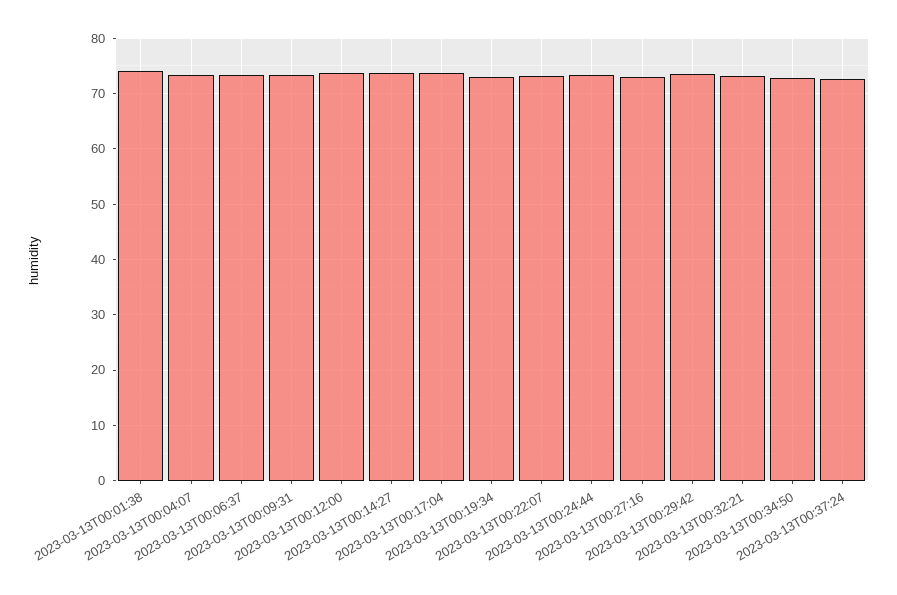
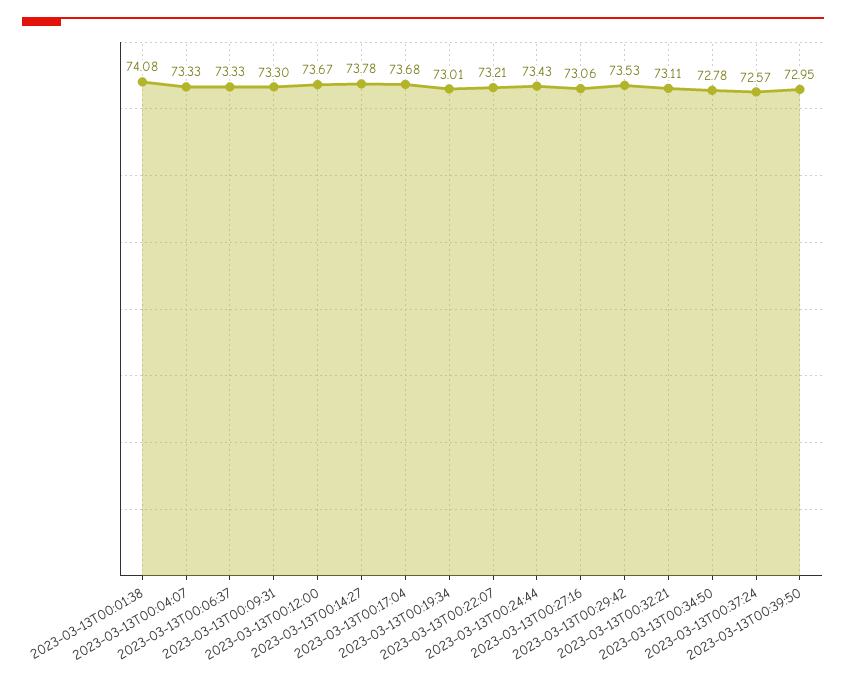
2023-03-13T00:39:50: none -> 72.95

